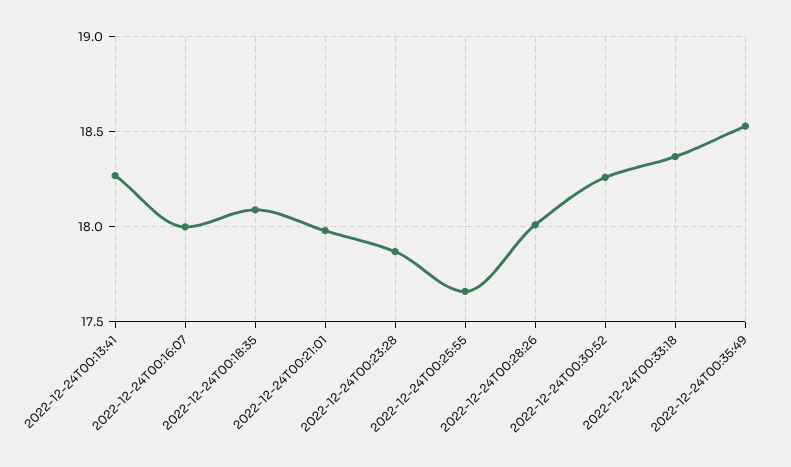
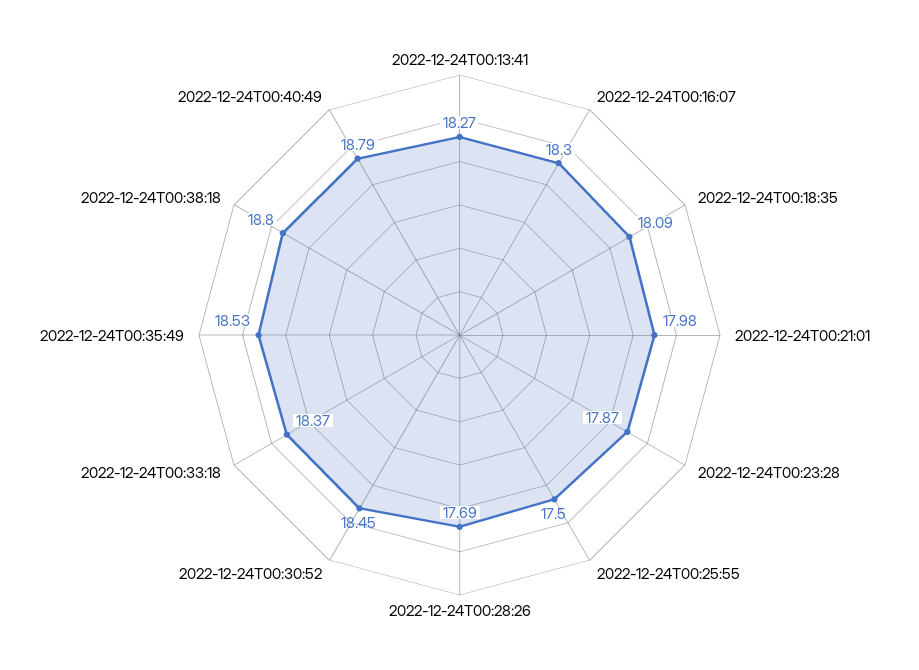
2022-12-24T00:16:07: 18 -> 18.3
2022-12-24T00:25:55: 17.65 -> 17.5
2022-12-24T00:28:26: 18 -> 17.69
2022-12-24T00:30:52: 18.25 -> 18.45
2022-12-24T00:38:18: none -> 18.8
2022-12-24T00:40:49: none -> 18.79

